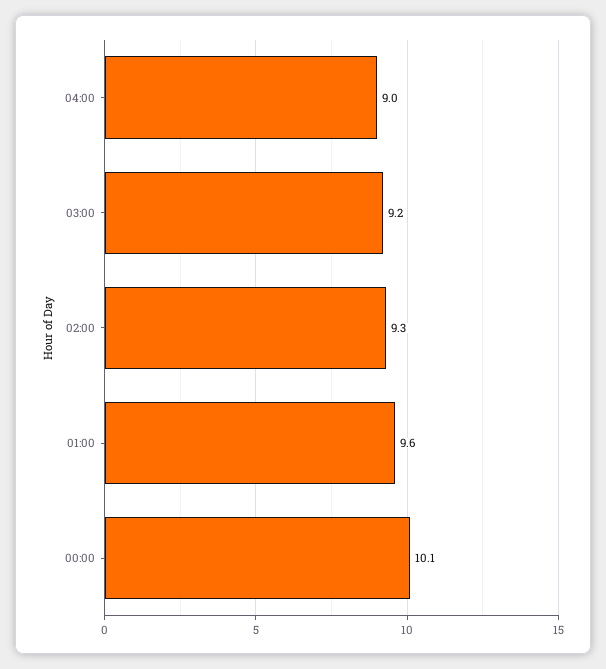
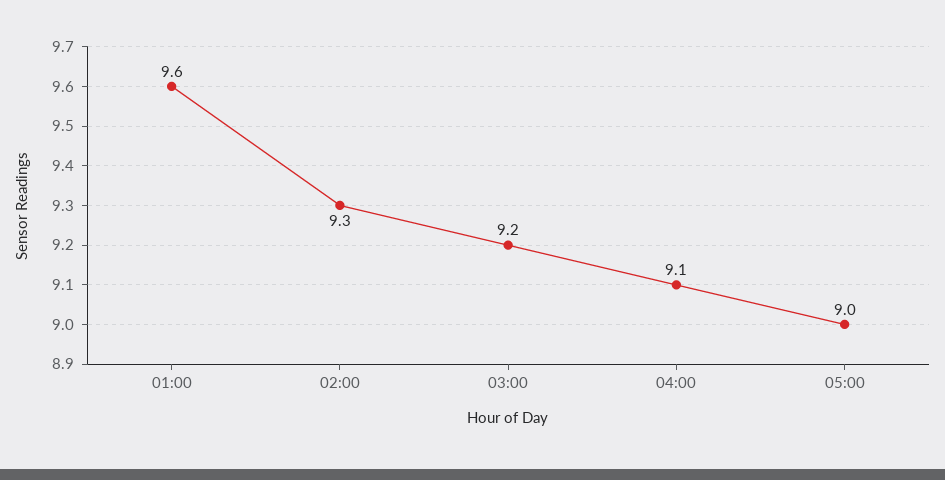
04:00: 9 -> 9.1
00:00: 10.1 -> none
05:00: none -> 9

